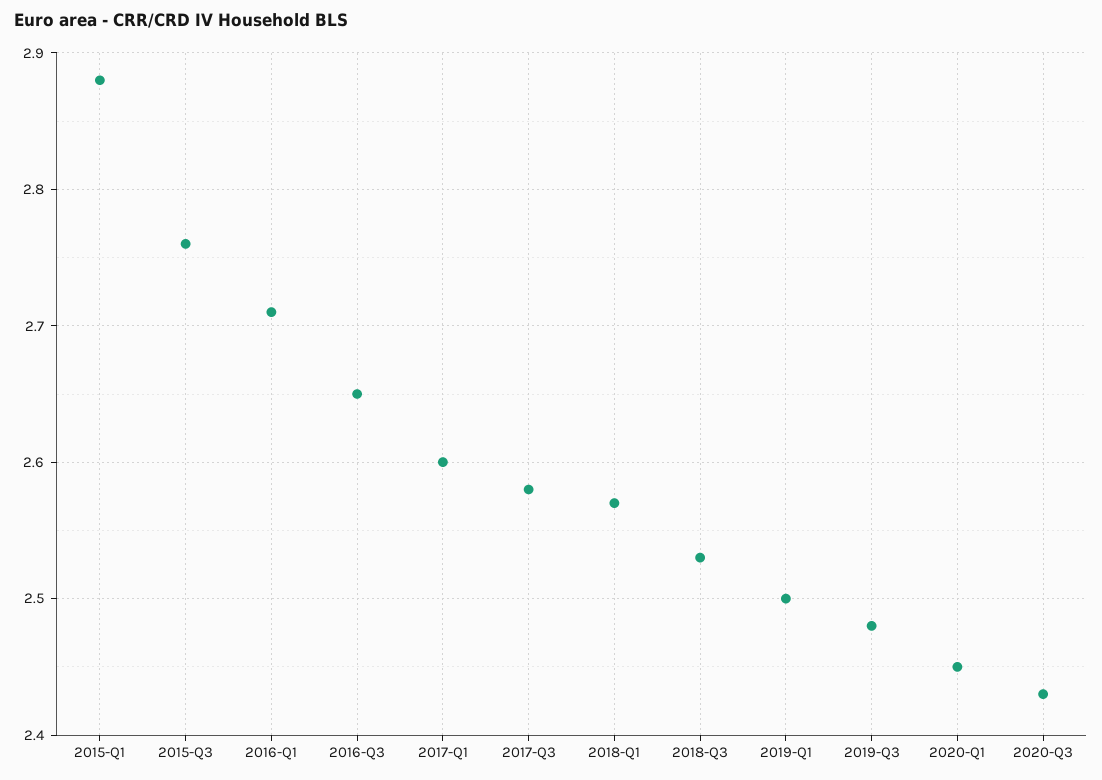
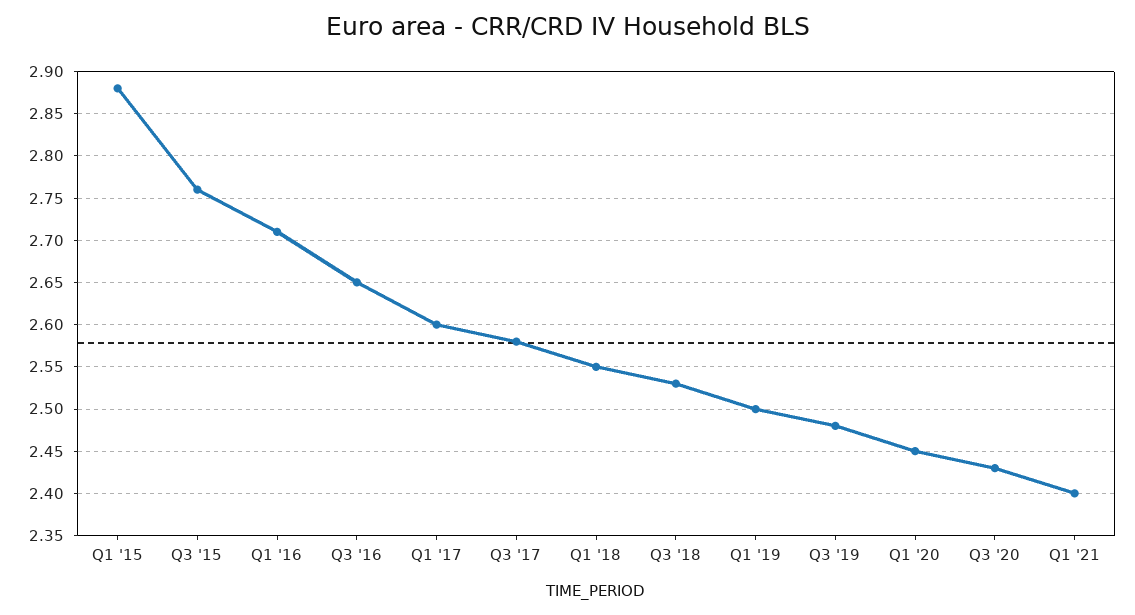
2018-Q1: 2.57 -> 2.55
Q1 '21: none -> 2.4

